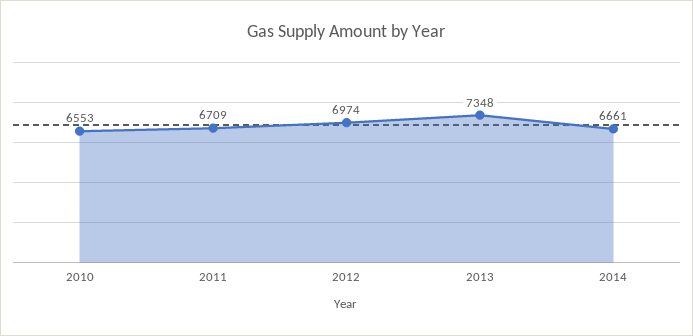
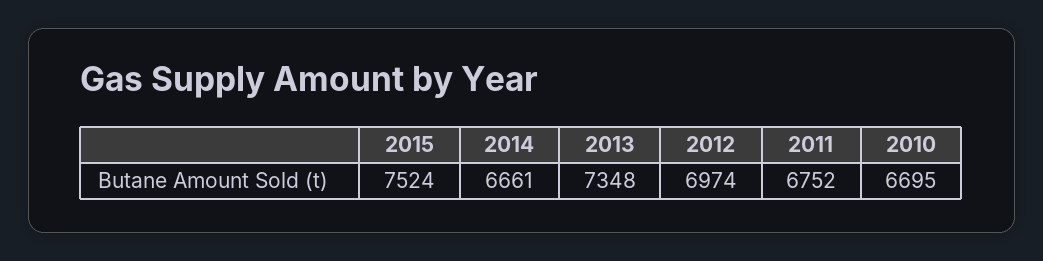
2010: 6553 -> 6695
2011: 6709 -> 6752
2015: none -> 7524

